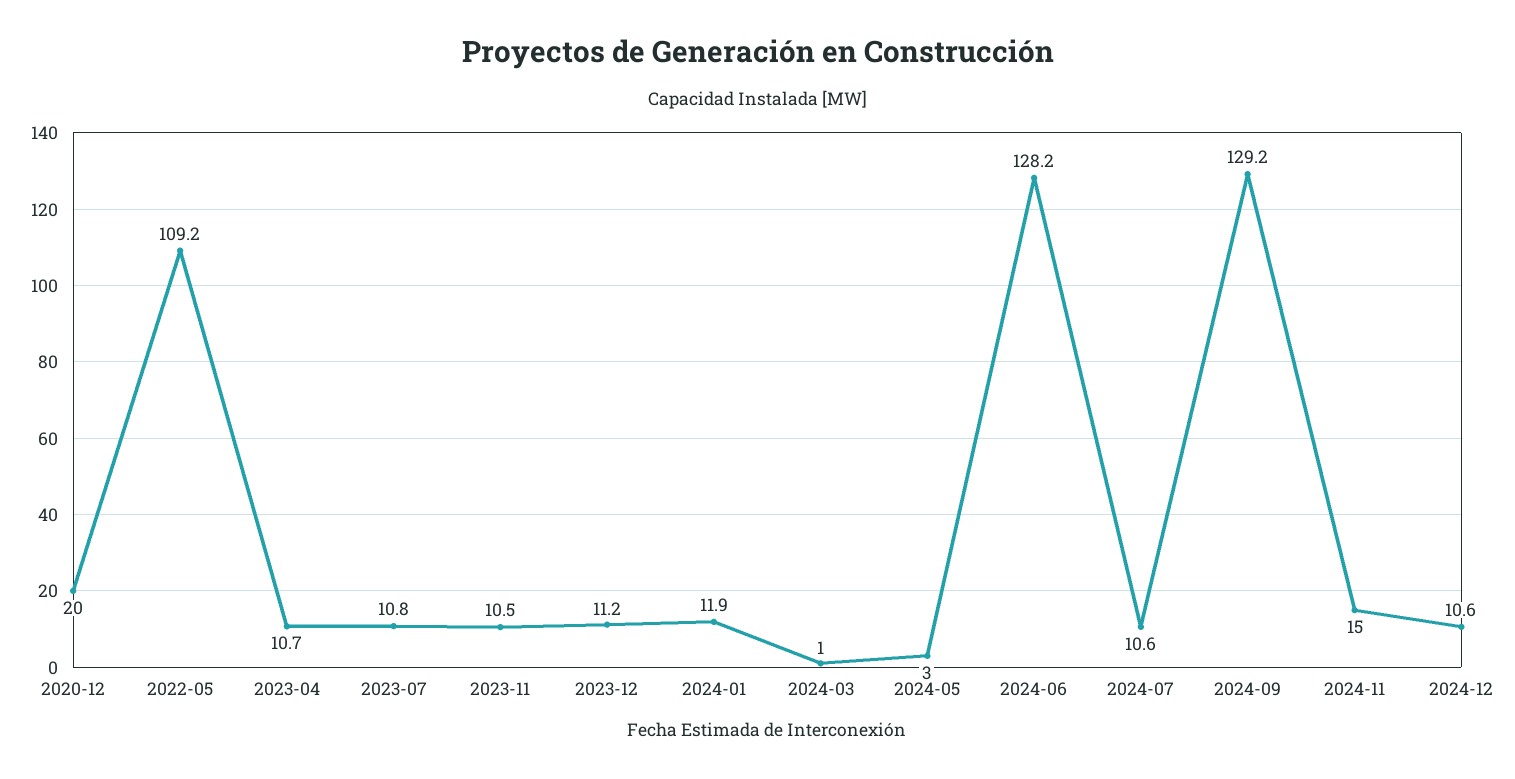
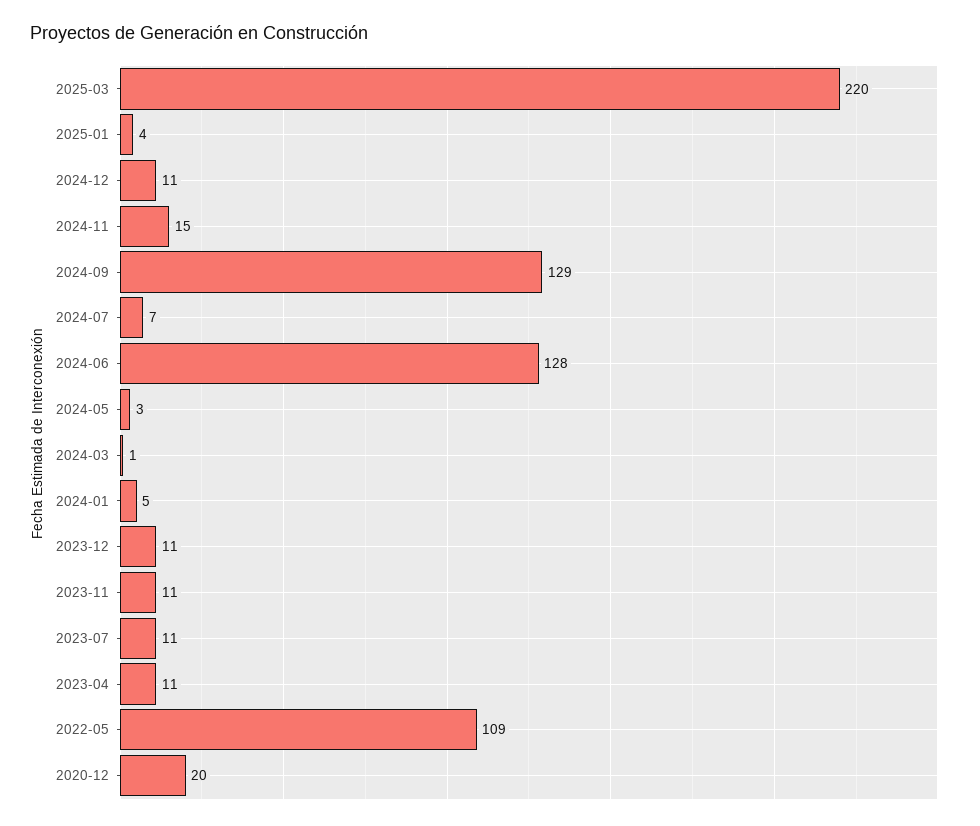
2024-01: 11.9 -> 5
2024-07: 10.6 -> 7
2025-03: none -> 220
2025-01: none -> 4

